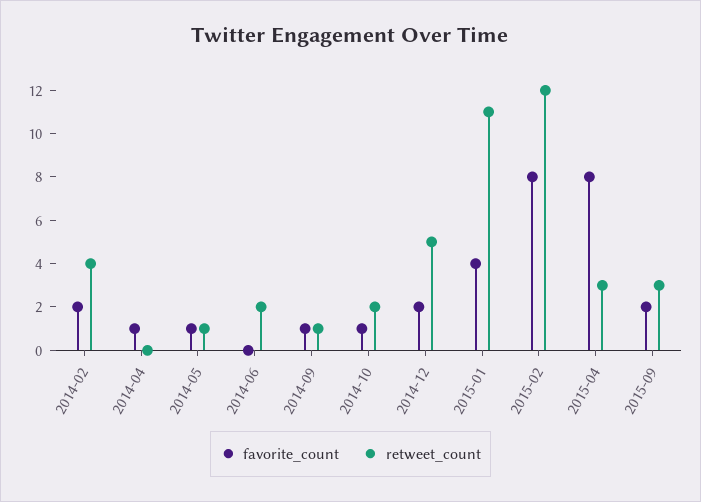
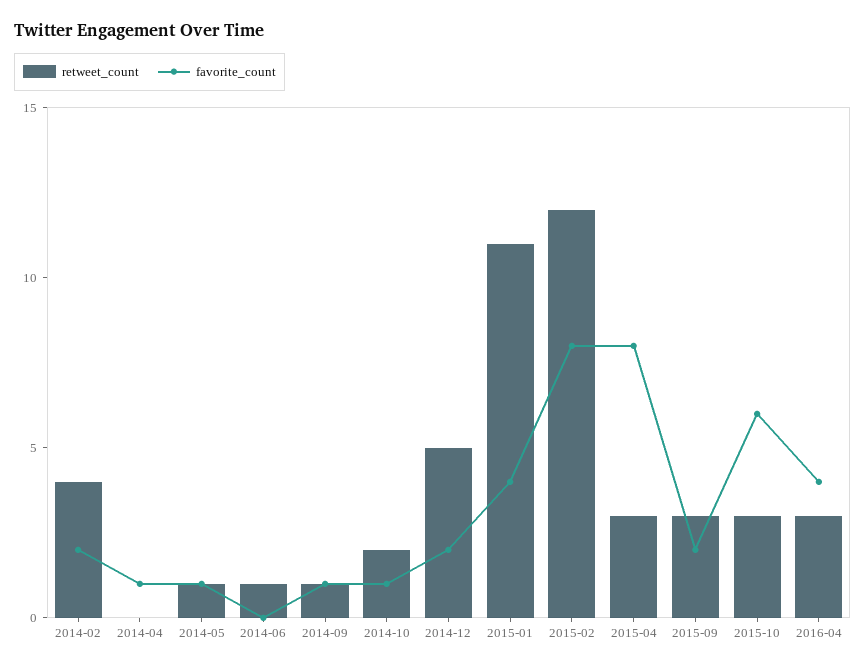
retweet_count, 2014-06: 2 -> 1
retweet_count, 2015-10: none -> 3
favorite_count, 2015-10: none -> 6
retweet_count, 2016-04: none -> 3
favorite_count, 2016-04: none -> 4

